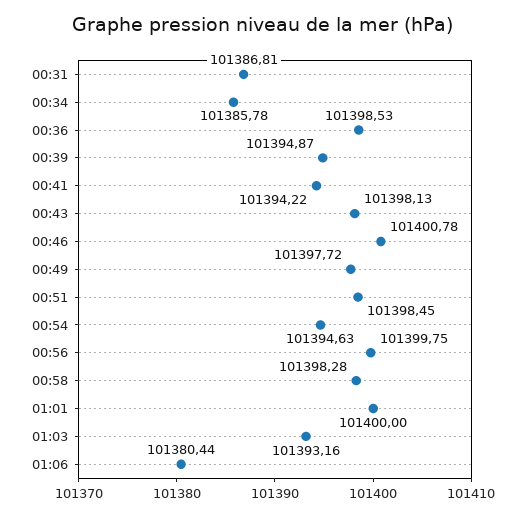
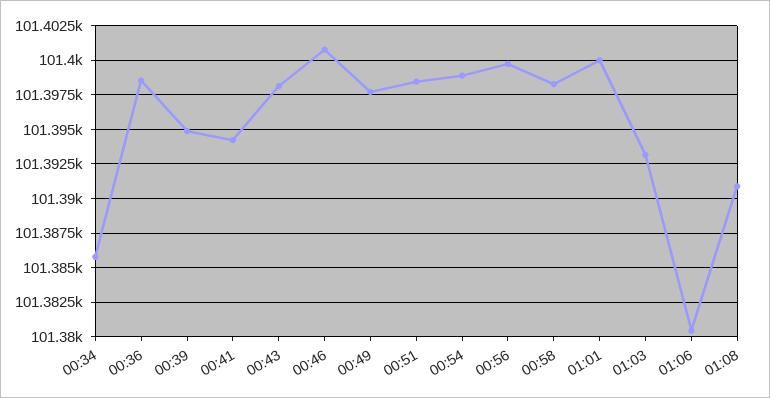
00:31: 101386.81 -> none
00:54: 101394.63 -> 101399
01:08: none -> 101391

